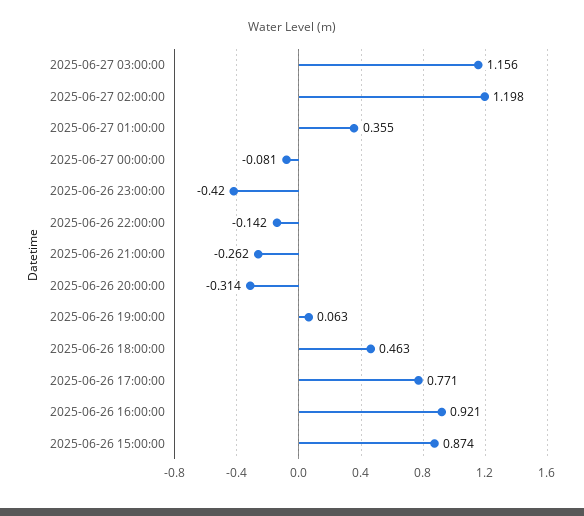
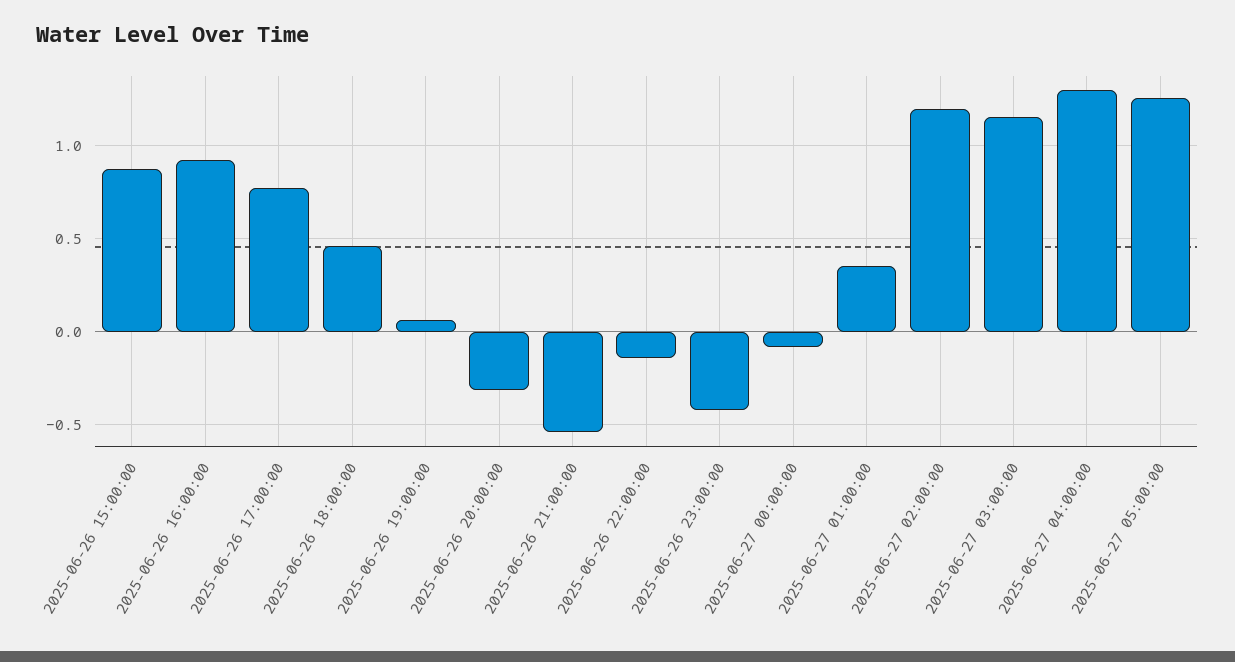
2025-06-26 21:00:00: -0.262 -> -0.55
2025-06-27 04:00:00: none -> 1.3
2025-06-27 05:00:00: none -> 1.25

